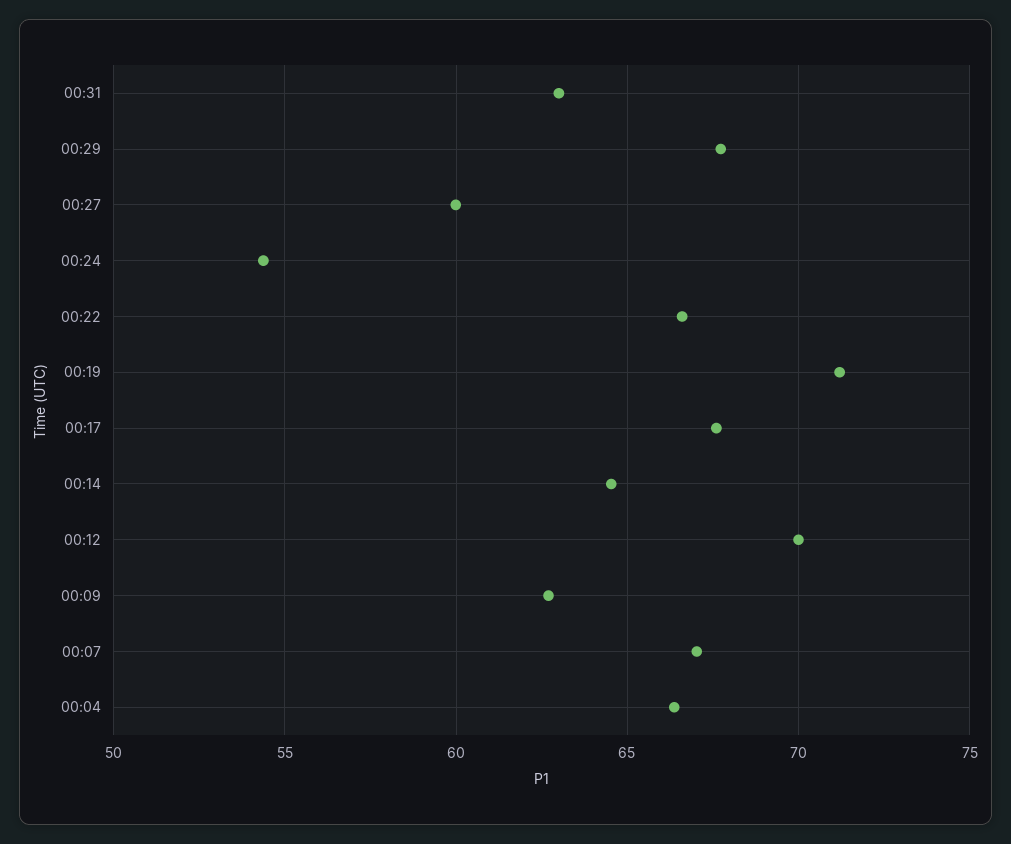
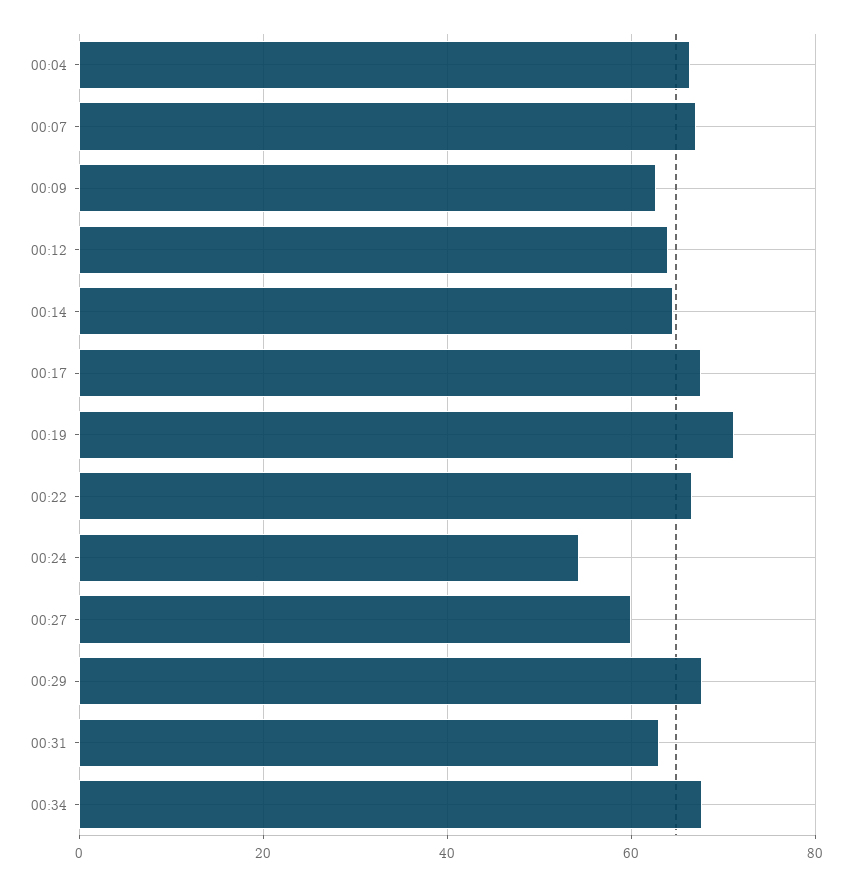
00:12: 70 -> 64
00:34: none -> 68

